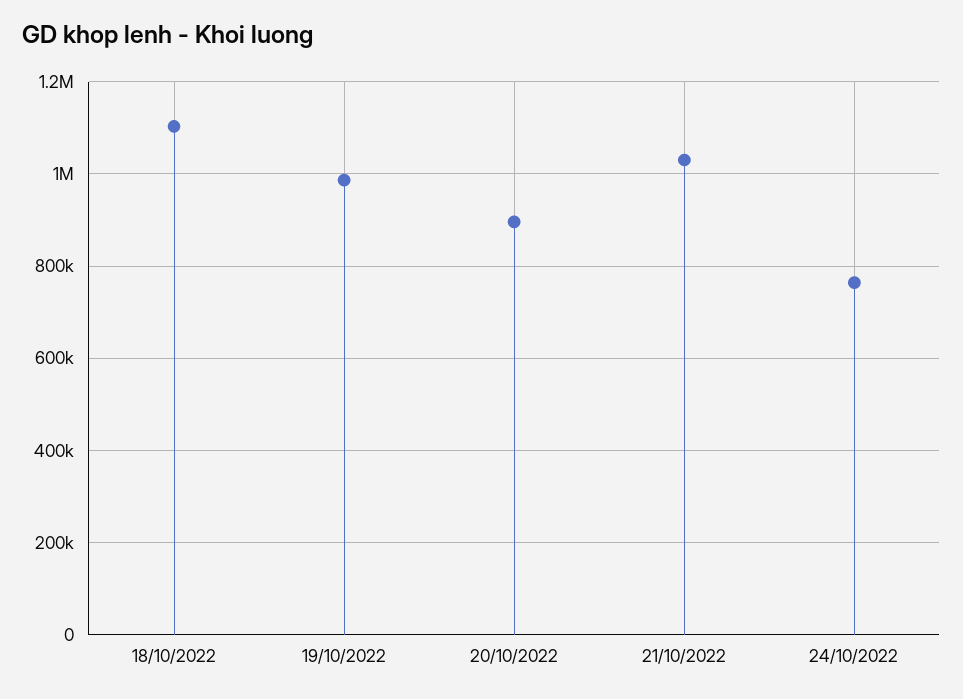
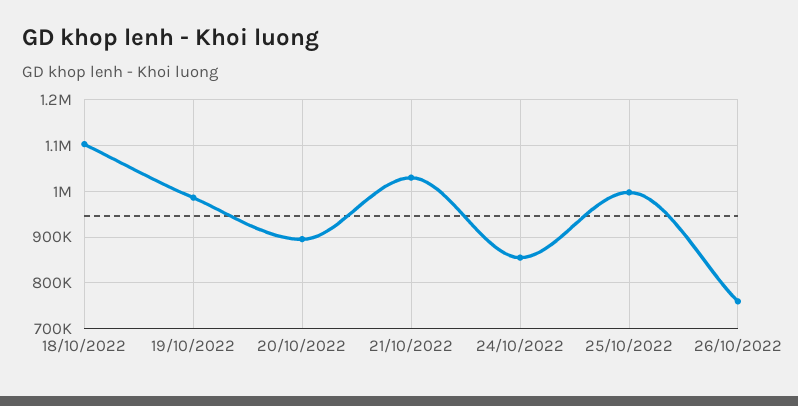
24/10/2022: 760000 -> 860000
25/10/2022: none -> 1000000
26/10/2022: none -> 760000

